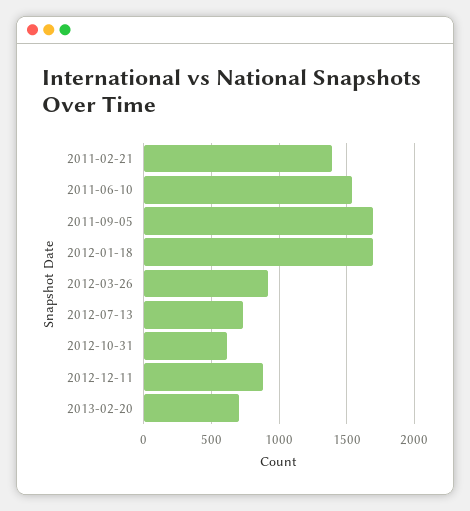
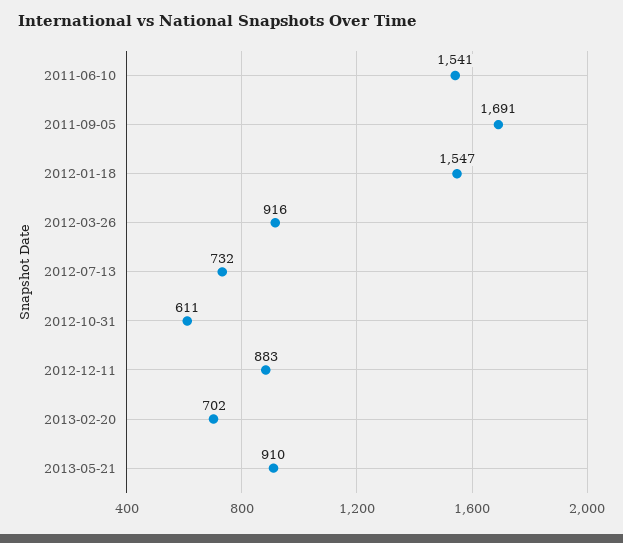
2011-02-21: 1400 -> none
2012-01-18: 1700 -> 1547
2013-05-21: none -> 910

